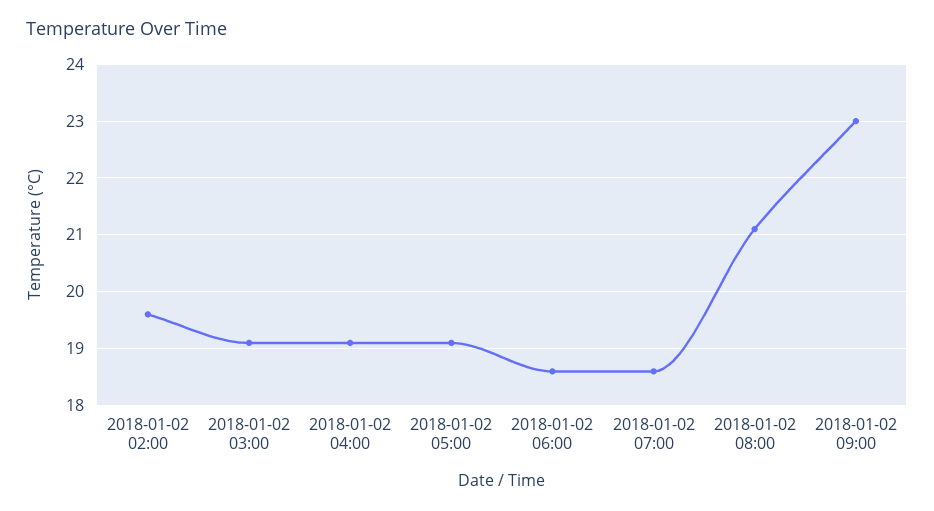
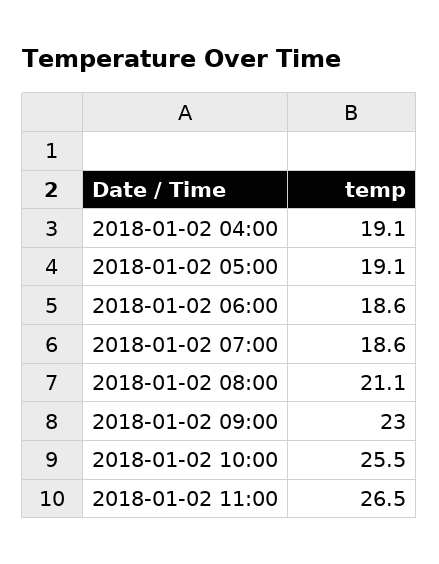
2018-01-02 02:00: 19.5 -> none
2018-01-02 03:00: 19 -> none
2018-01-02 10:00: none -> 25.5
2018-01-02 11:00: none -> 26.5

